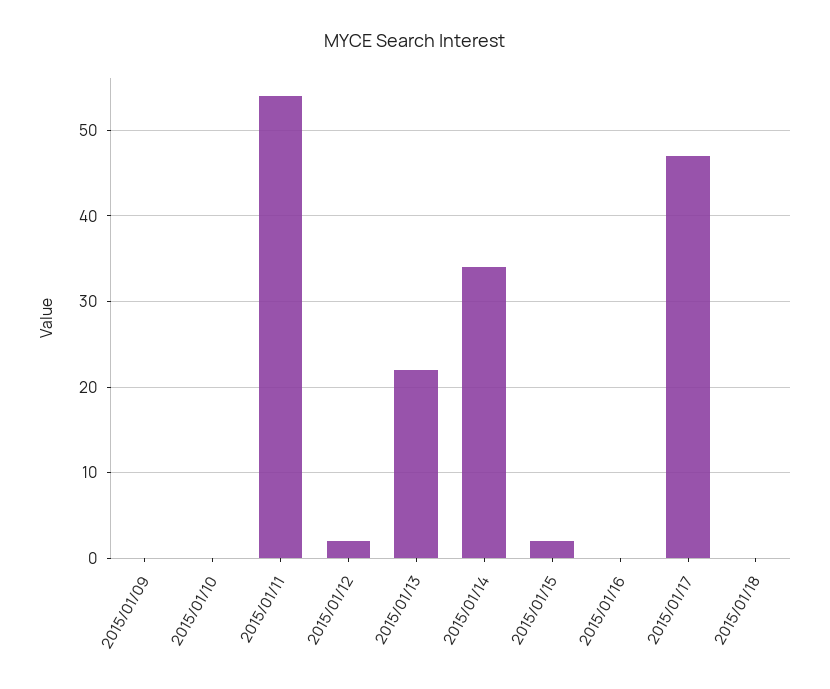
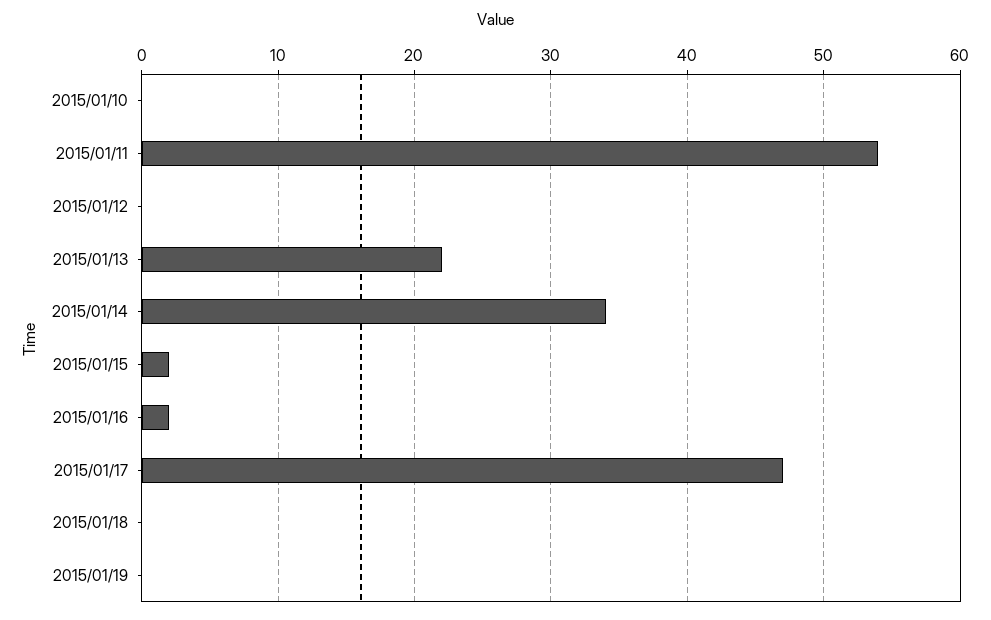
2015/01/09: 0 -> none
2015/01/12: 2 -> 0
2015/01/16: 0 -> 2
2015/01/19: none -> 0

